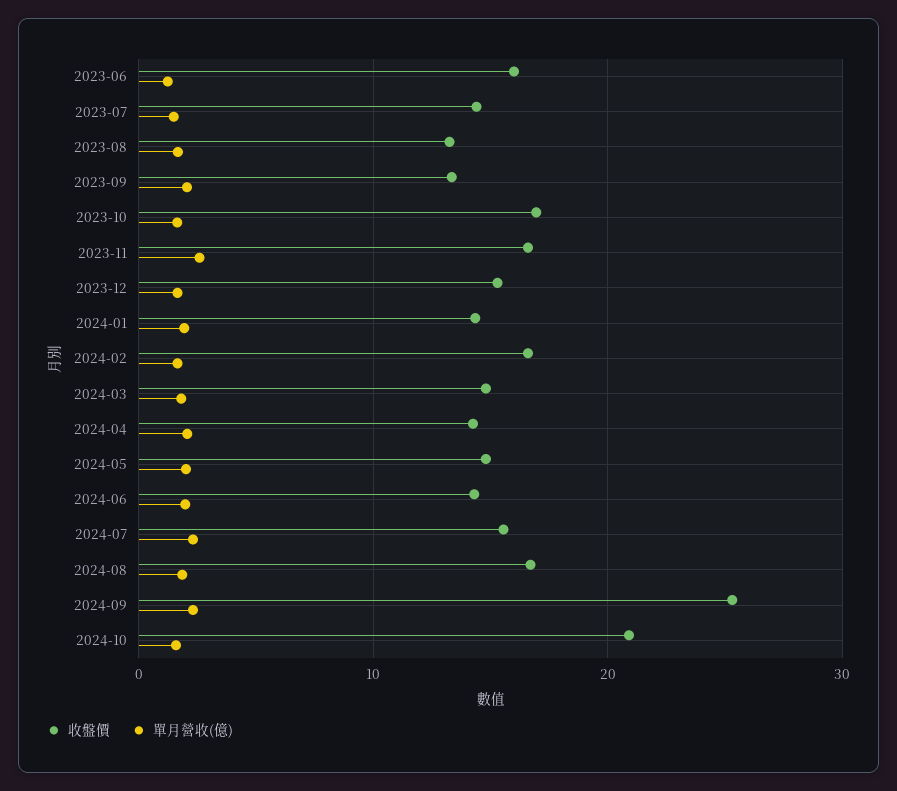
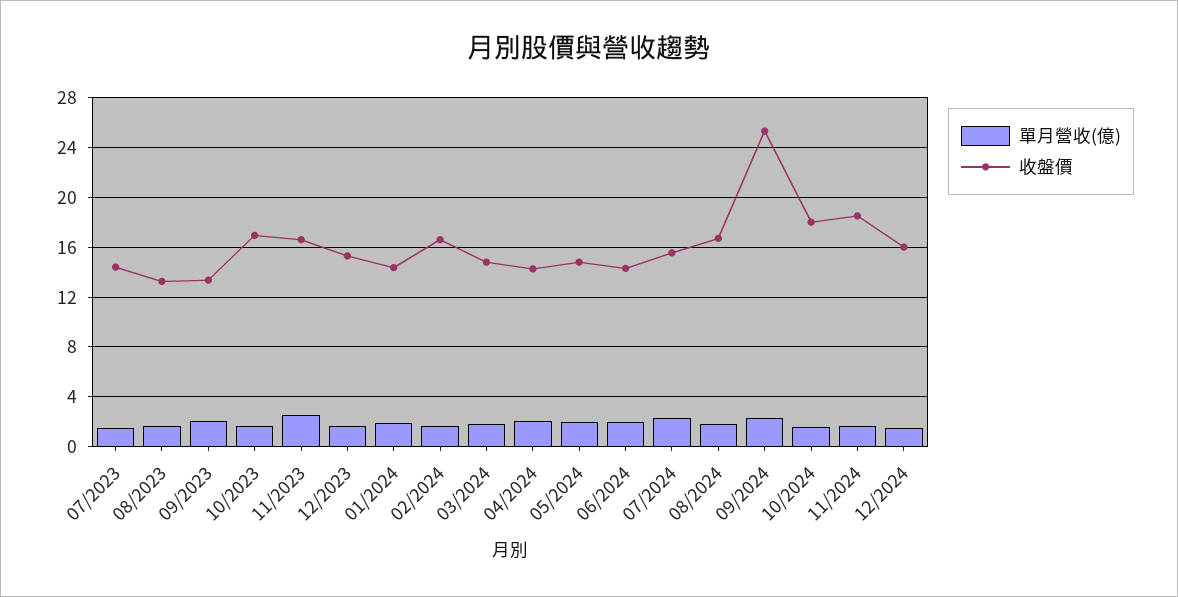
收盤價, 2023-06: 16 -> none
單月營收(億), 2023-06: 1 -> none
收盤價, 2024-10: 21 -> 18
單月營收(億), 11/2024: none -> 1.5
收盤價, 11/2024: none -> 18.5
單月營收(億), 12/2024: none -> 1.5
收盤價, 12/2024: none -> 16

